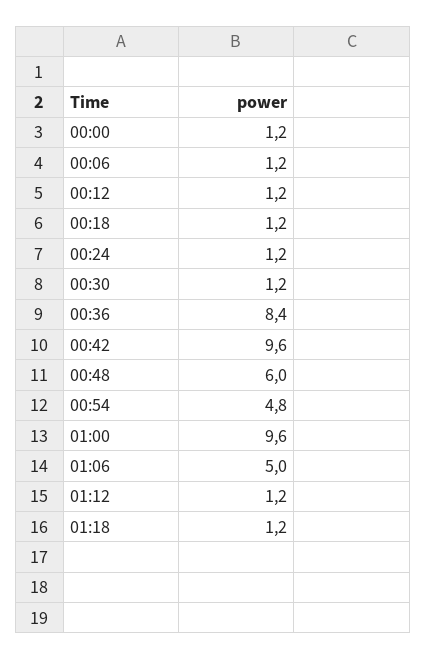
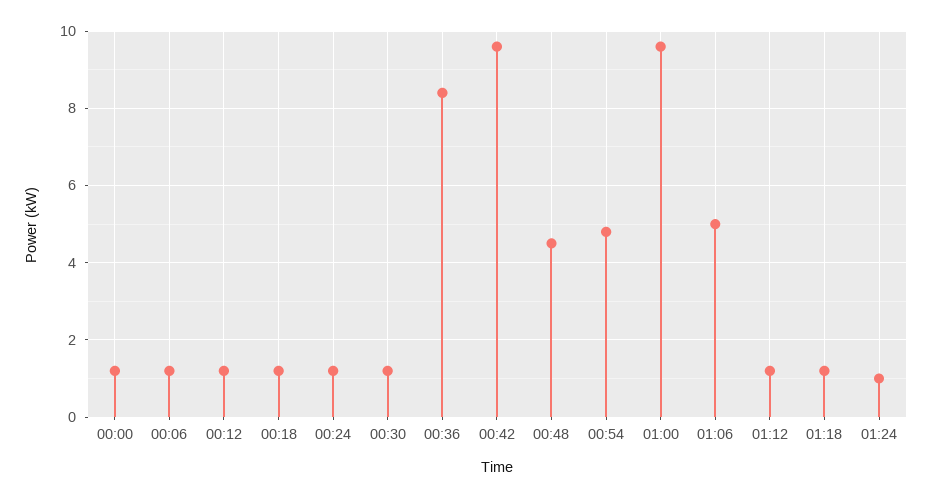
00:48: 6 -> 4.5
01:24: none -> 1

